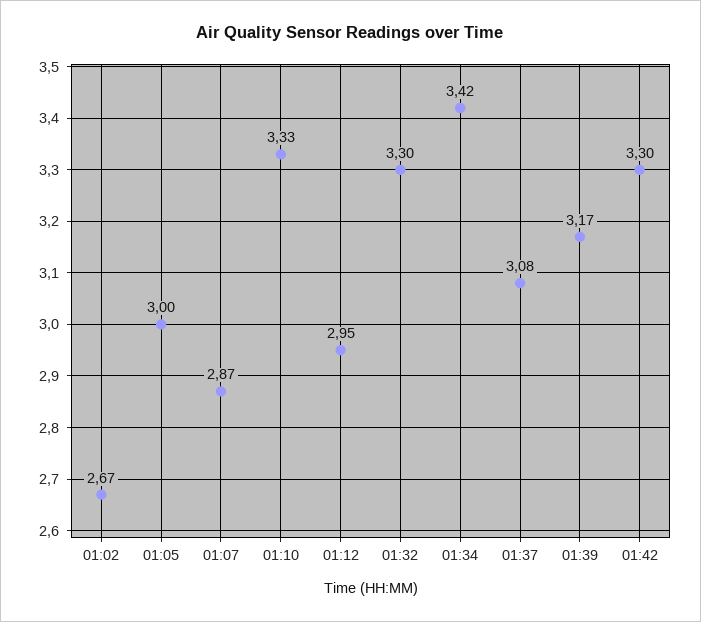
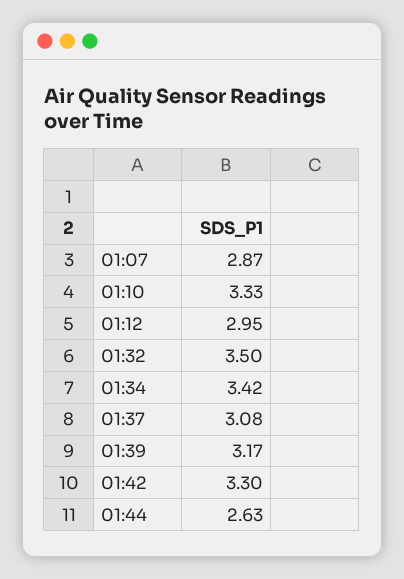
01:02: 2.67 -> none
01:05: 3 -> none
01:32: 3.3 -> 3.5
01:44: none -> 2.63

